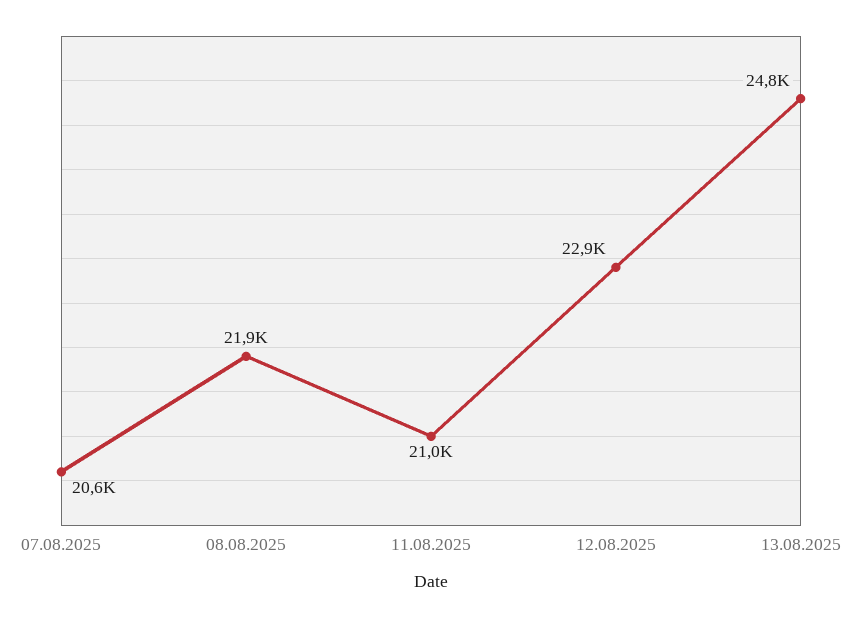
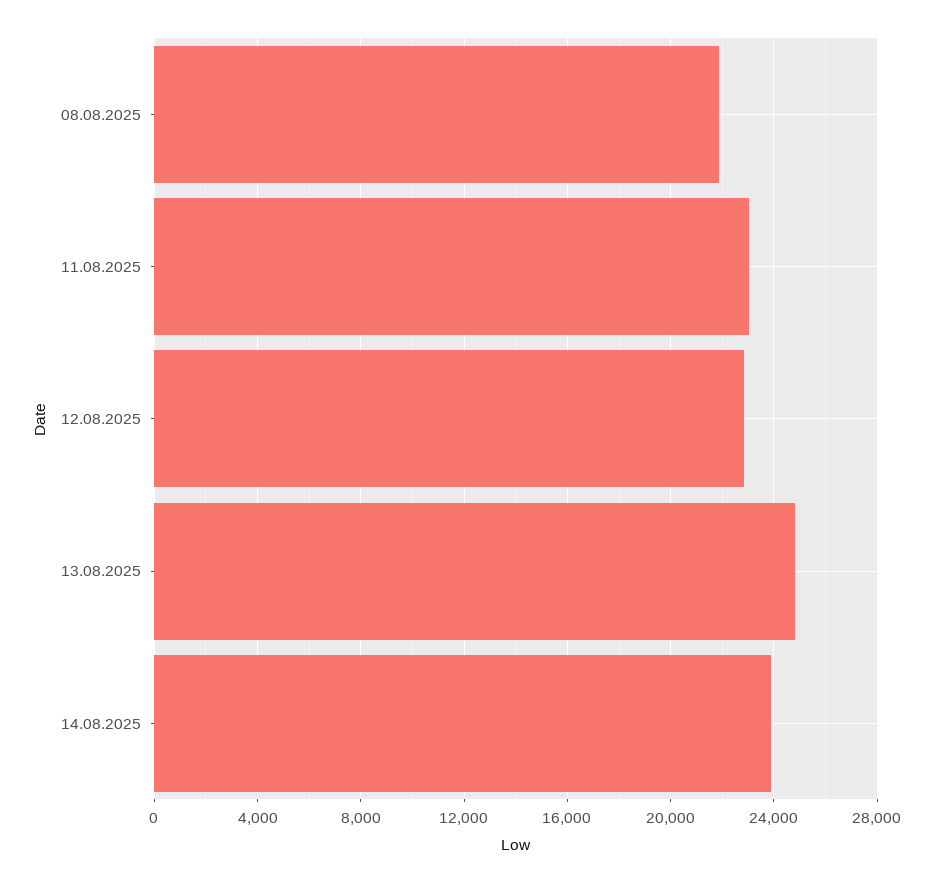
07.08.2025: 20600 -> none
11.08.2025: 21000 -> 23000
14.08.2025: none -> 24000

